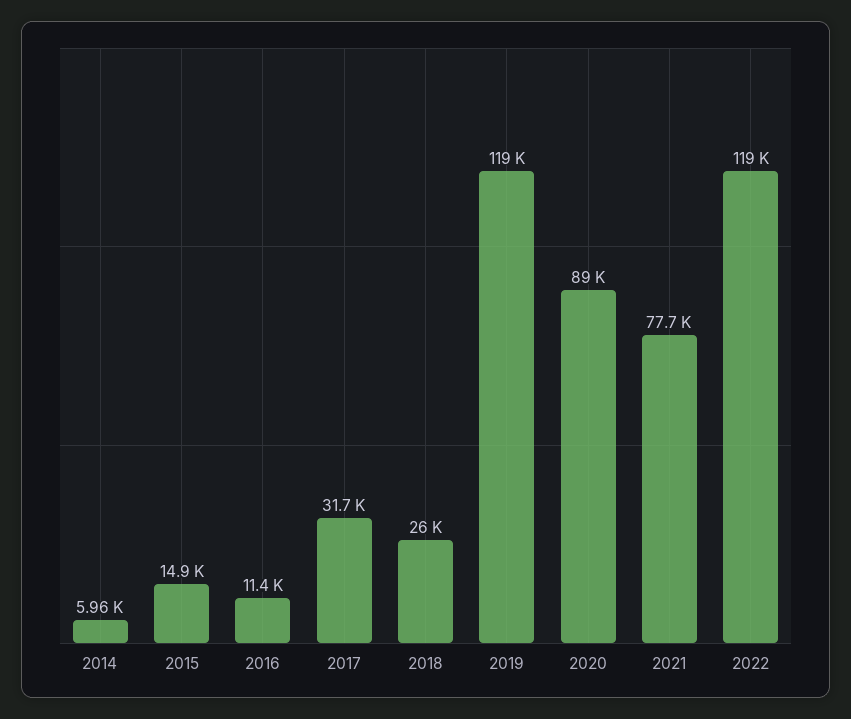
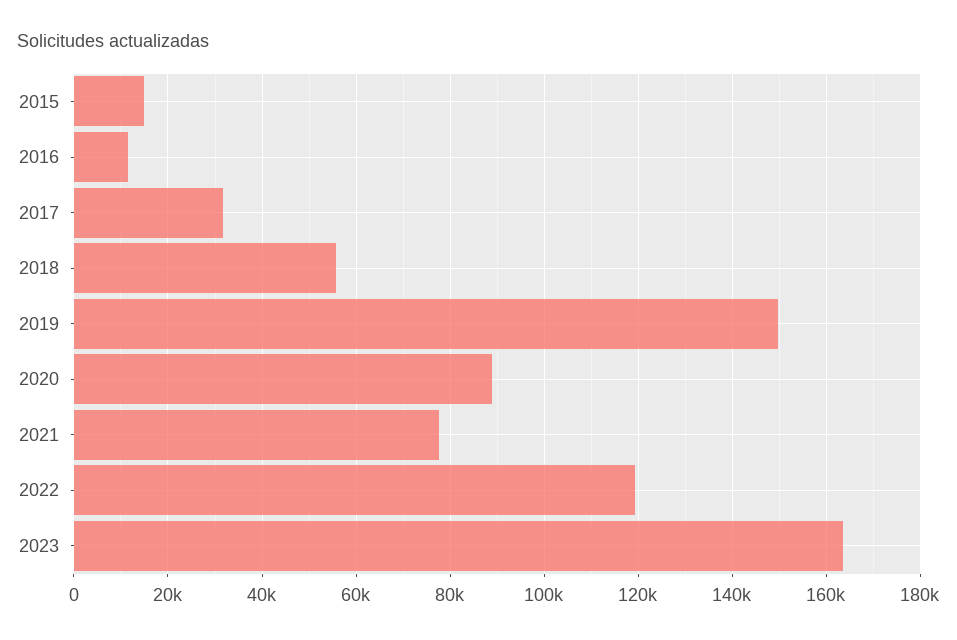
2014: 5960 -> none
2018: 26000 -> 56000
2019: 119000 -> 150000
2023: none -> 164000

